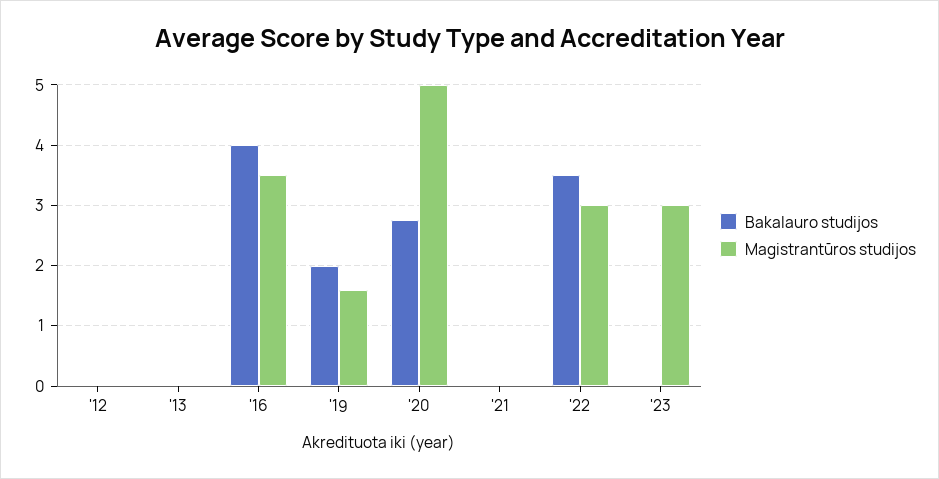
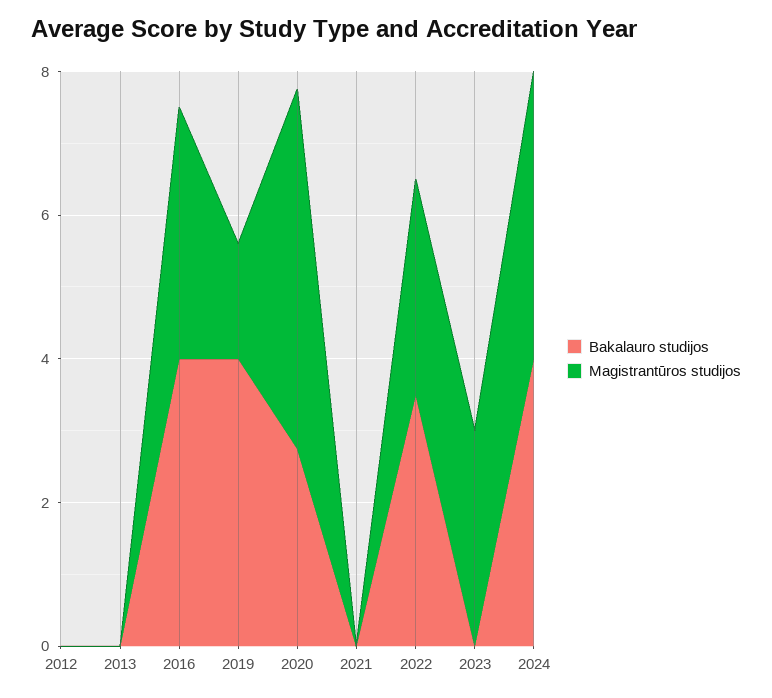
Bakalauro studijos, '19: 2 -> 4
Bakalauro studijos, 2024: none -> 4
Magistrantūros studijos, 2024: none -> 4

